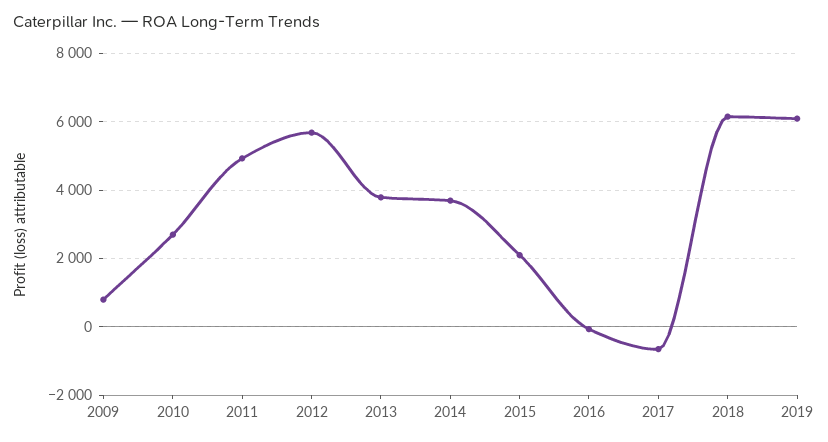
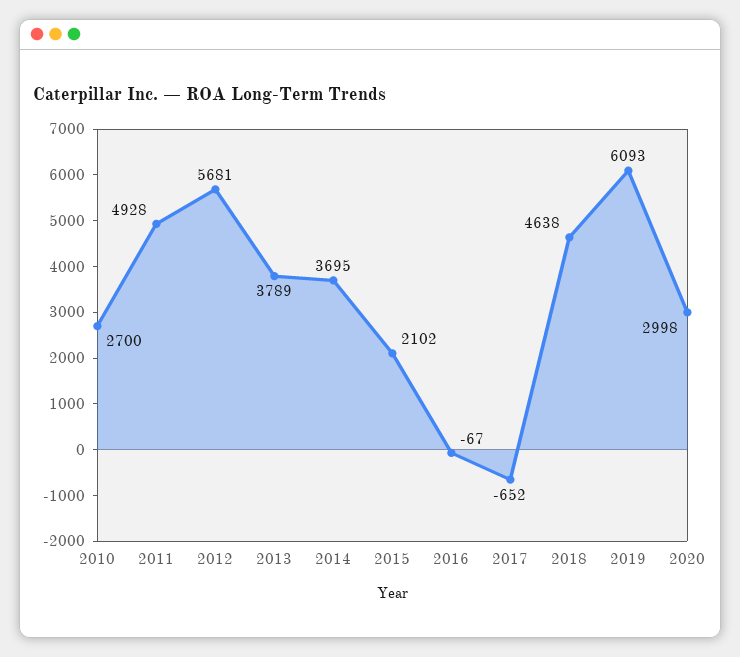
2009: 800 -> none
2018: 6200 -> 4638
2020: none -> 2998

